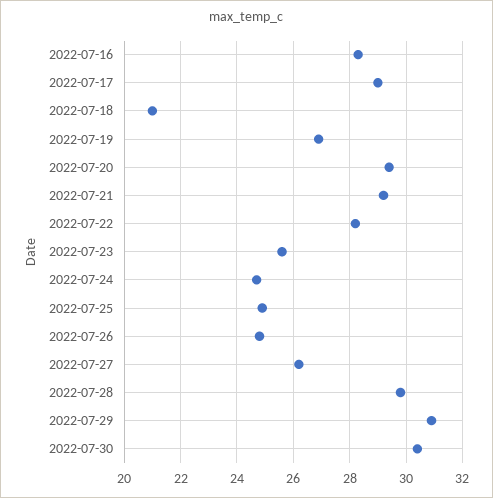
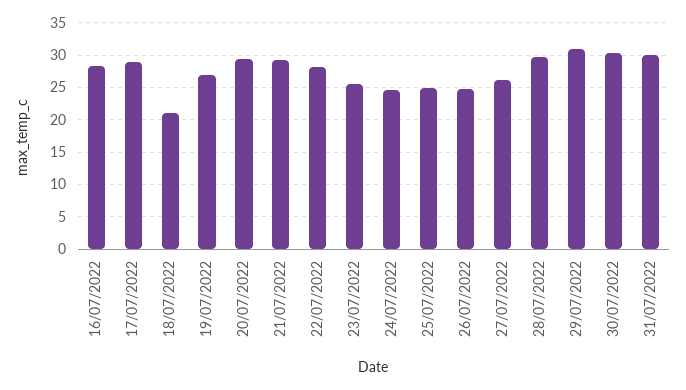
31/07/2022: none -> 30

